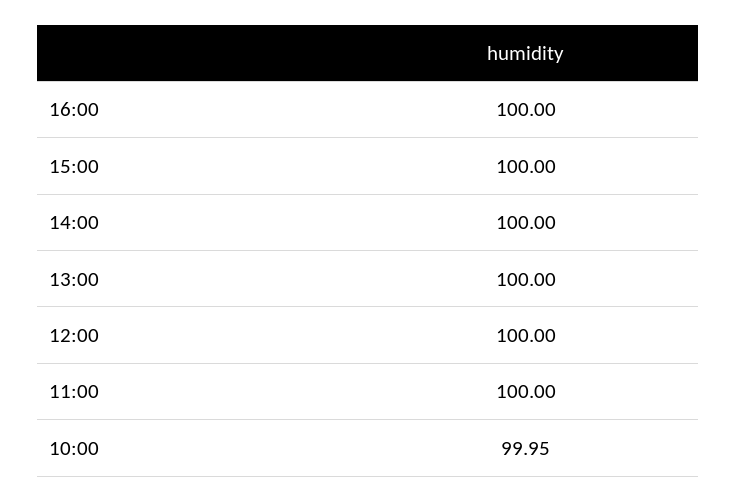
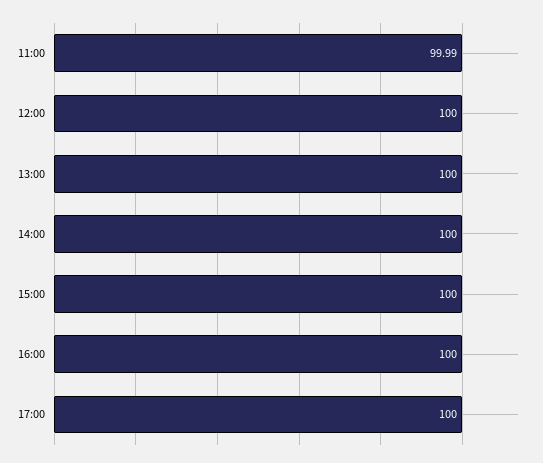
11:00: 100 -> 99.99
10:00: 99.95 -> none
17:00: none -> 100

